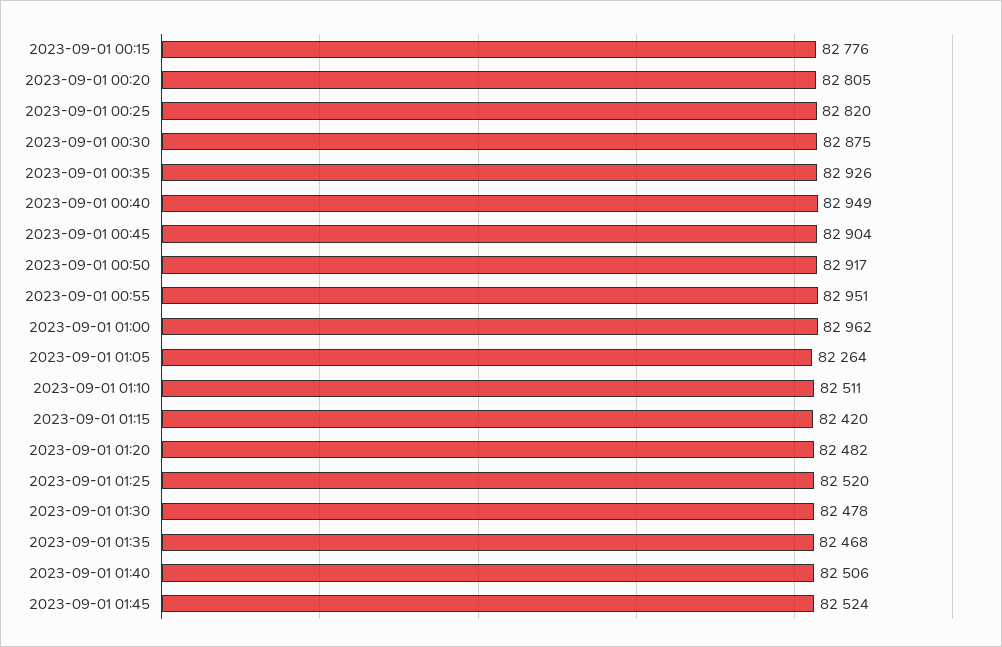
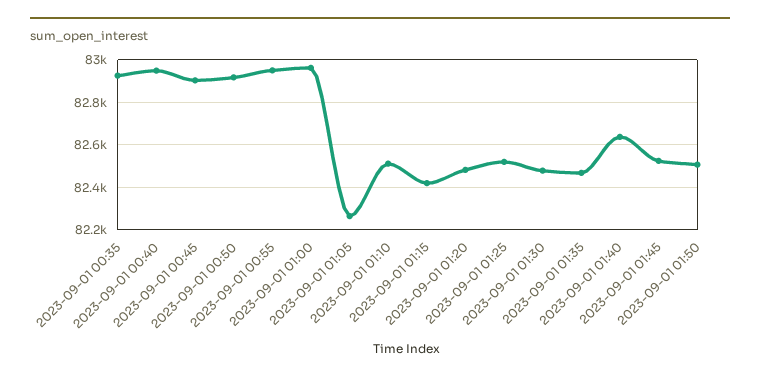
2023-09-01 00:15: 82776 -> none
2023-09-01 00:20: 82805 -> none
2023-09-01 00:25: 82820 -> none
2023-09-01 00:30: 82875 -> none
2023-09-01 01:40: 82506 -> 82650
2023-09-01 01:50: none -> 82500

